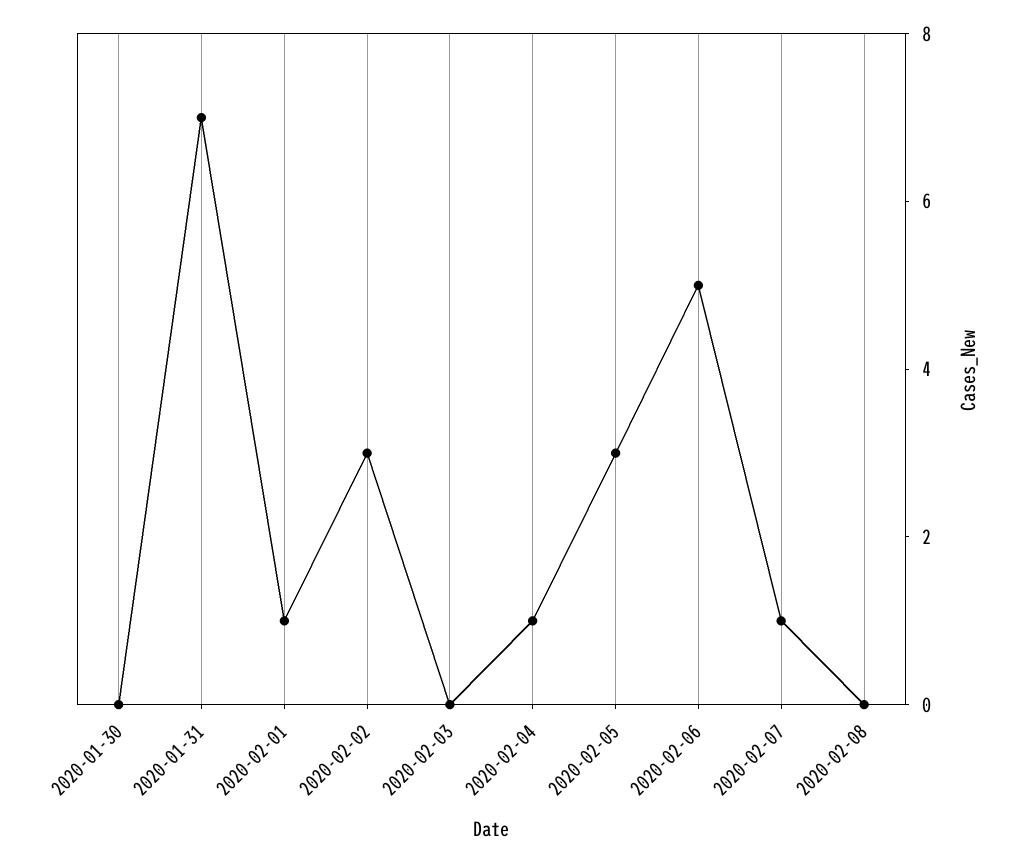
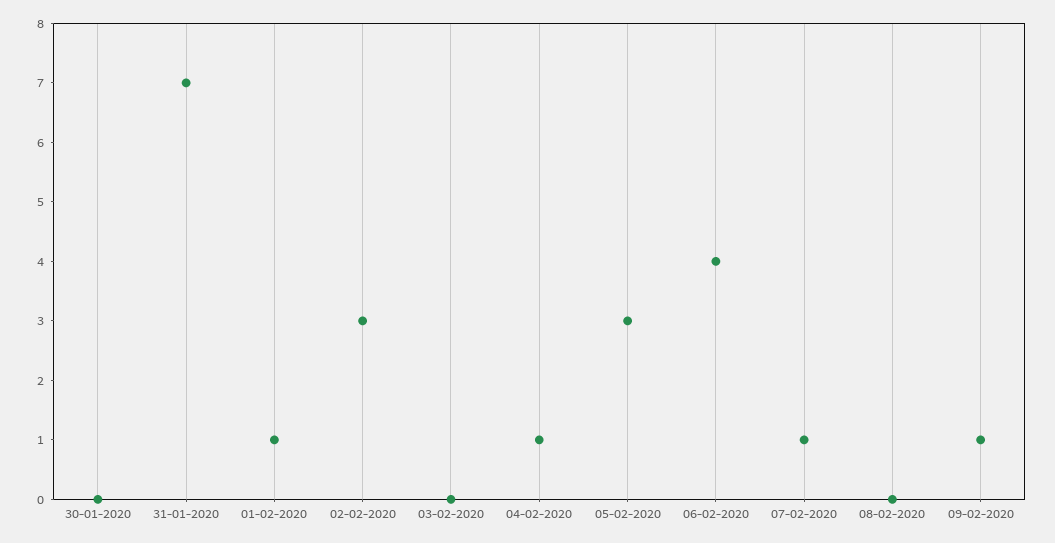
2020-02-06: 5 -> 4
09-02-2020: none -> 1

